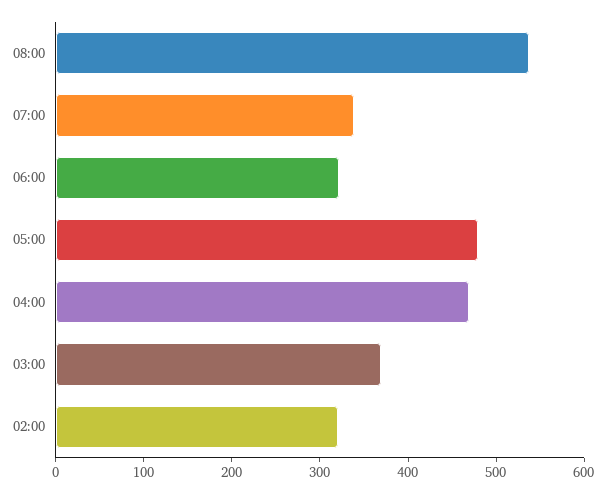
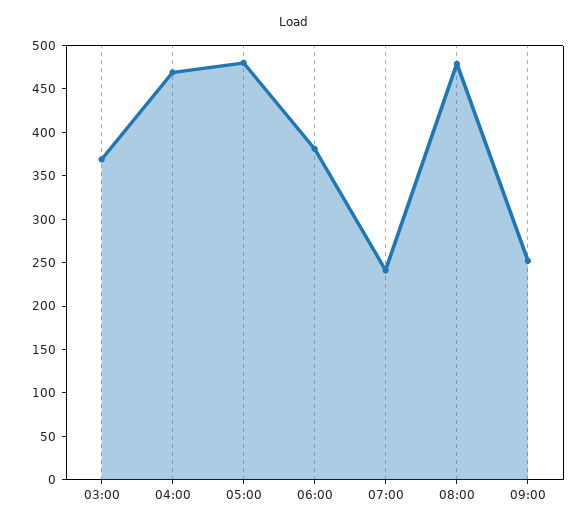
08:00: 540 -> 480
07:00: 340 -> 240
06:00: 320 -> 380
02:00: 320 -> none
09:00: none -> 250

